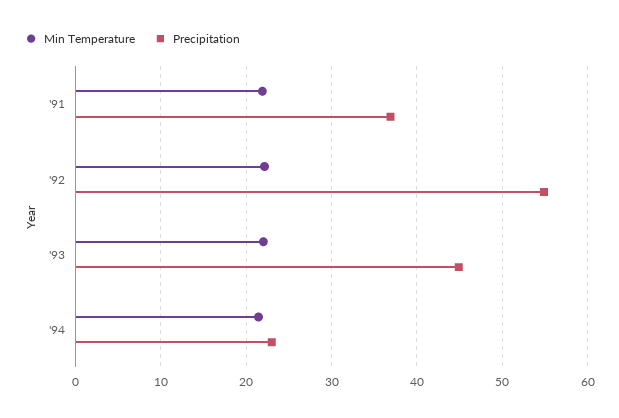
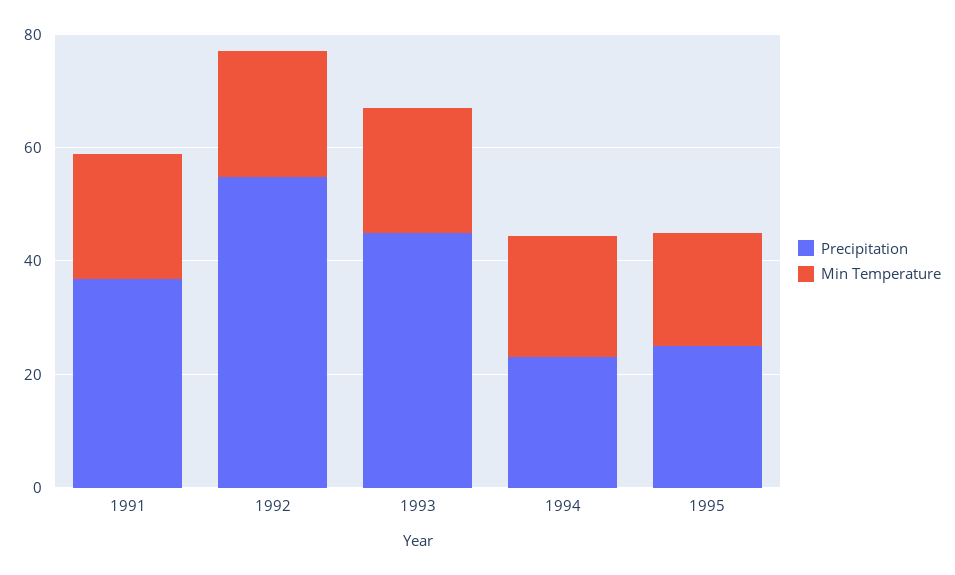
Precipitation, 1995: none -> 25
Min Temperature, 1995: none -> 20

